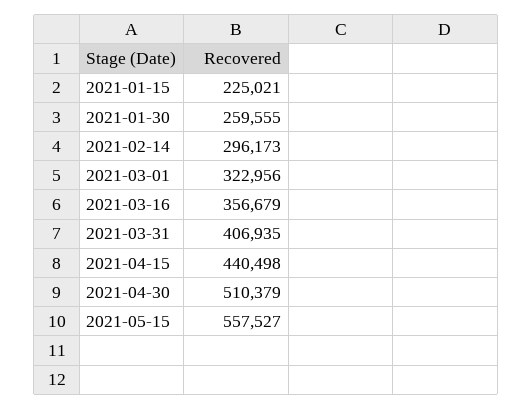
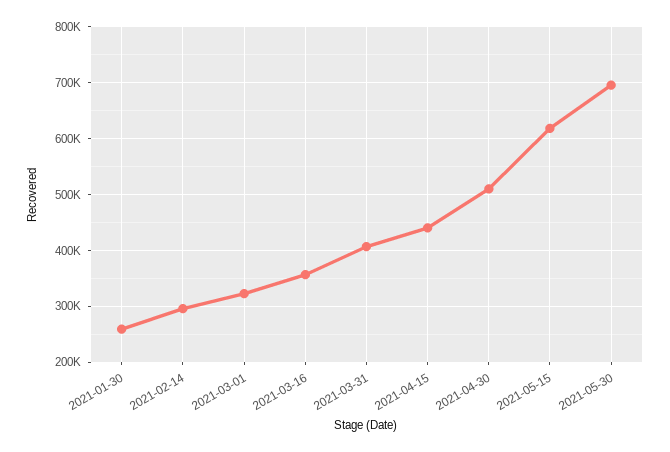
2021-01-15: 225021 -> none
2021-05-15: 557527 -> 620000
2021-05-30: none -> 700000

